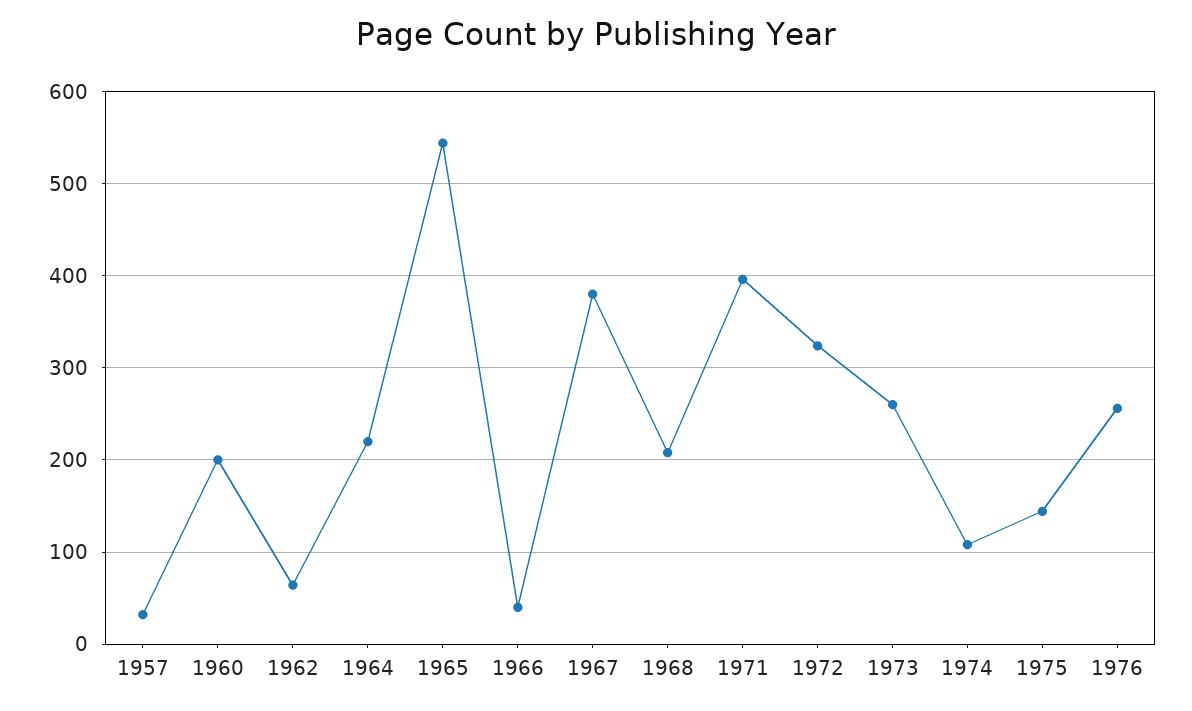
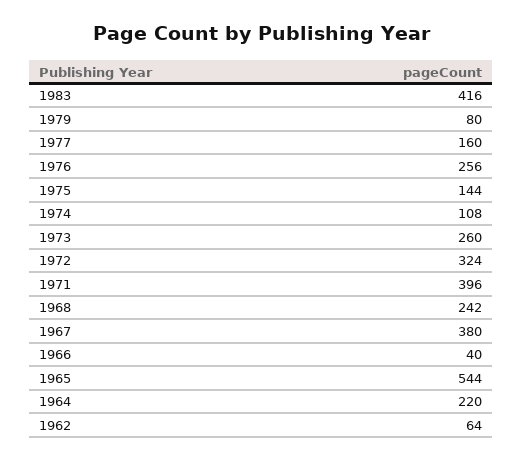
1957: 30 -> none
1960: 200 -> none
1968: 210 -> 242
1983: none -> 416
1979: none -> 80
1977: none -> 160

